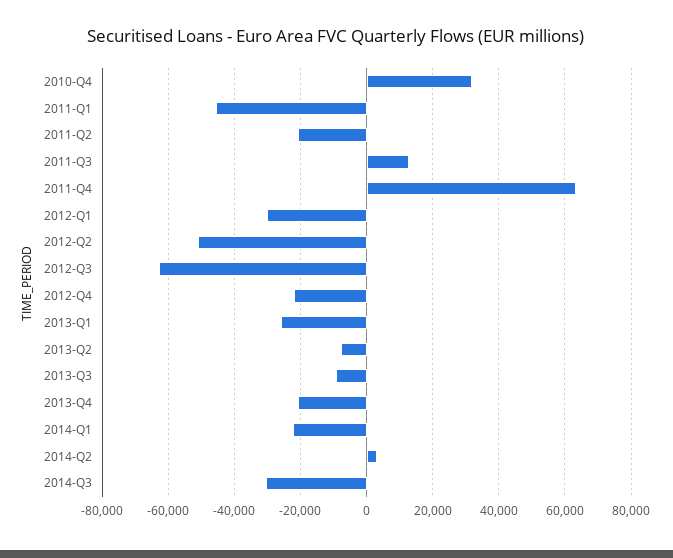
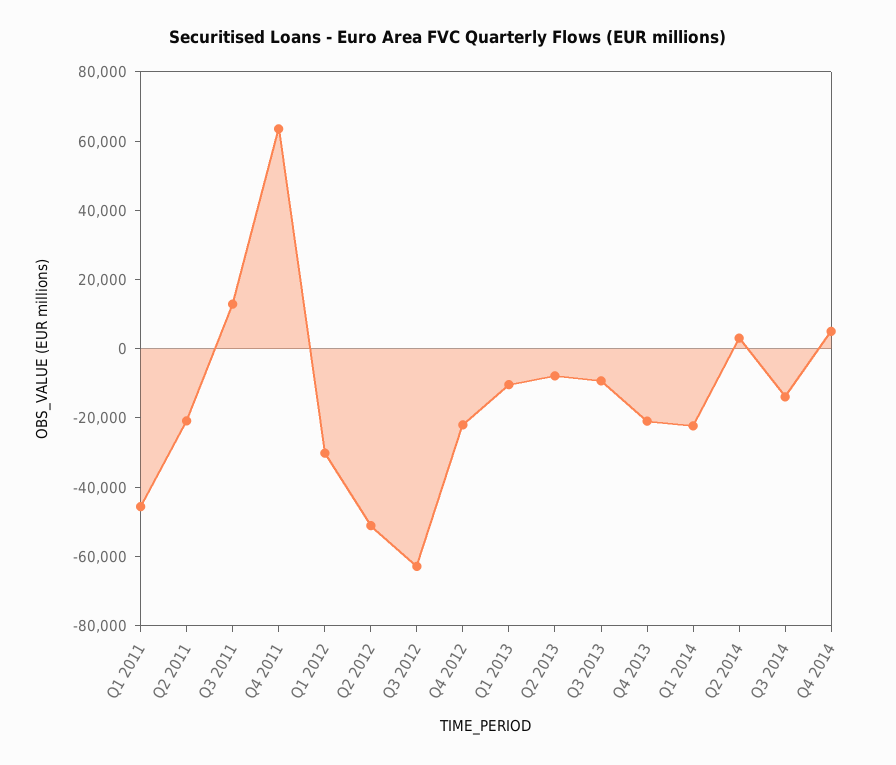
2010-Q4: 32000 -> none
2013-Q1: -26000 -> -10000
2014-Q3: -30000 -> -15000
Q4 2014: none -> 5000

